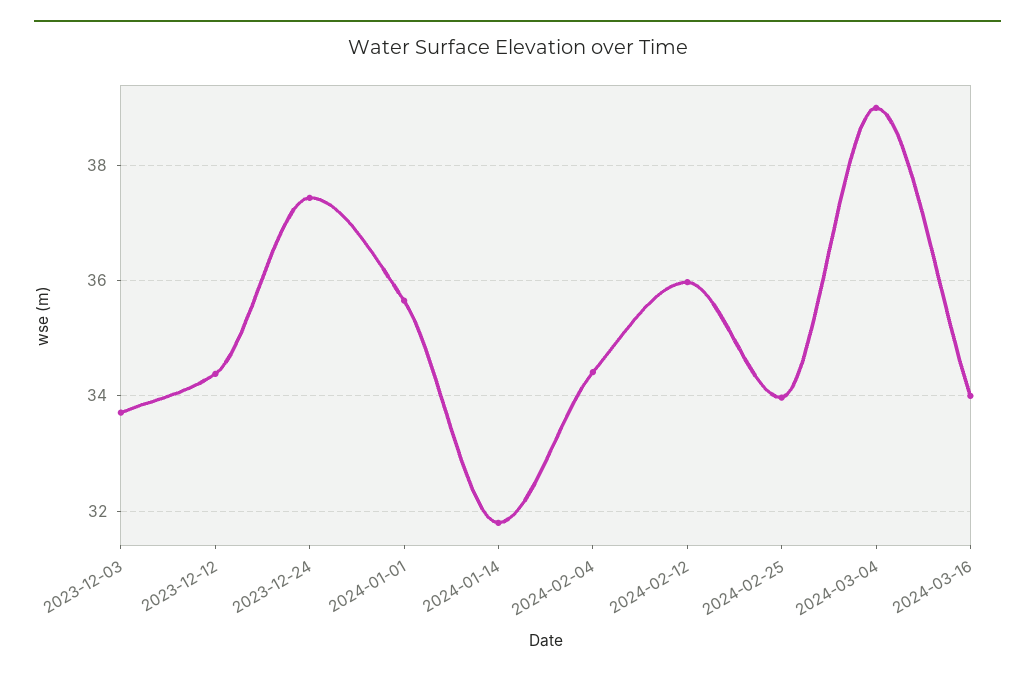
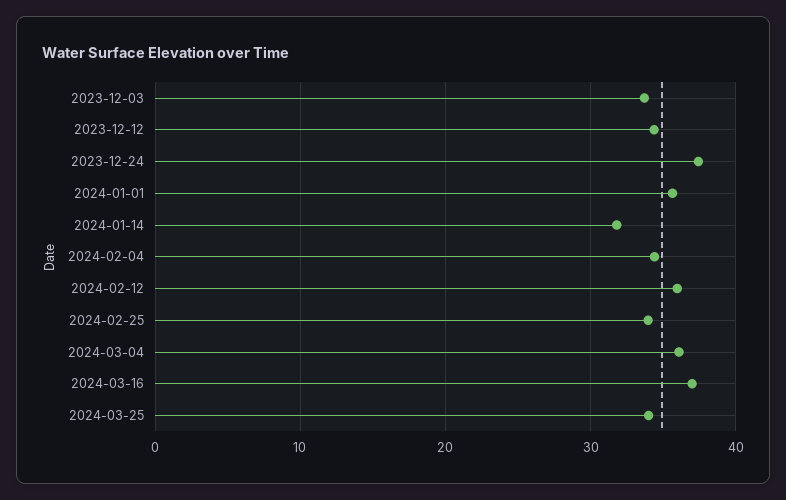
2024-03-04: 39 -> 36
2024-03-16: 34 -> 37
2024-03-25: none -> 34

